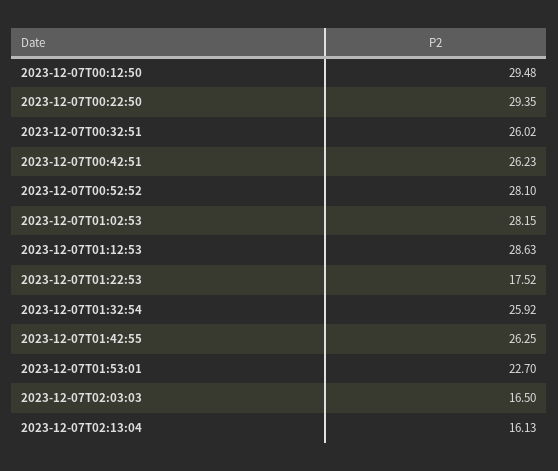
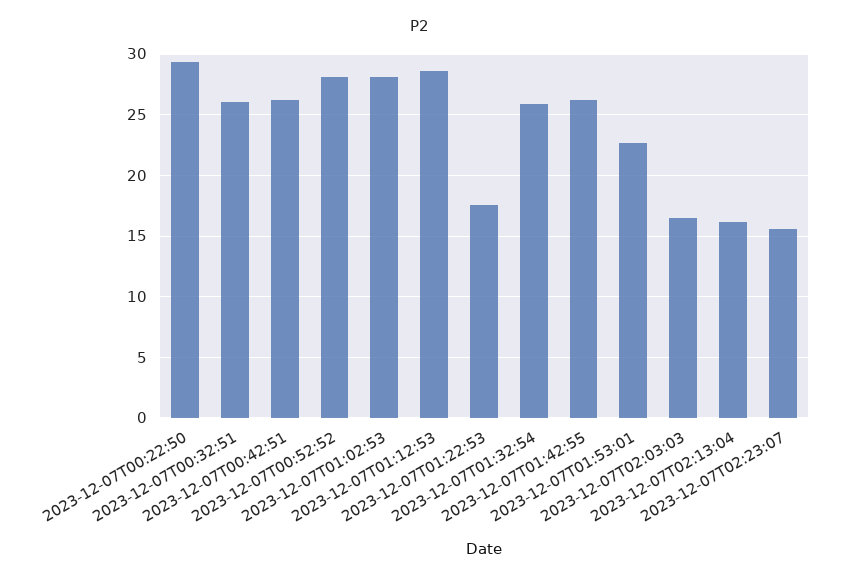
2023-12-07T00:12:50: 29.48 -> none
2023-12-07T02:23:07: none -> 15.5

